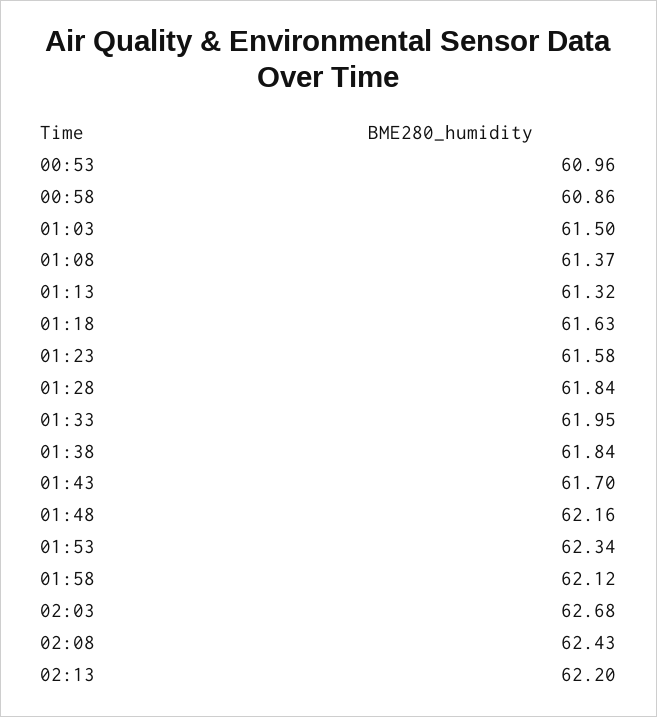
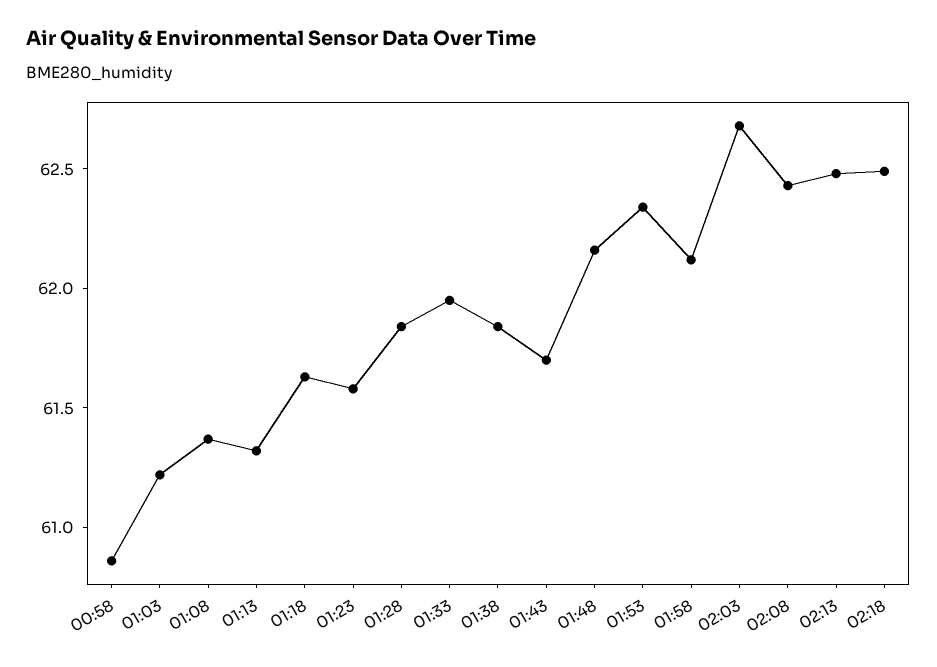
00:53: 60.96 -> none
01:03: 61.5 -> 61.2
02:13: 62.2 -> 62.5
02:18: none -> 62.5

